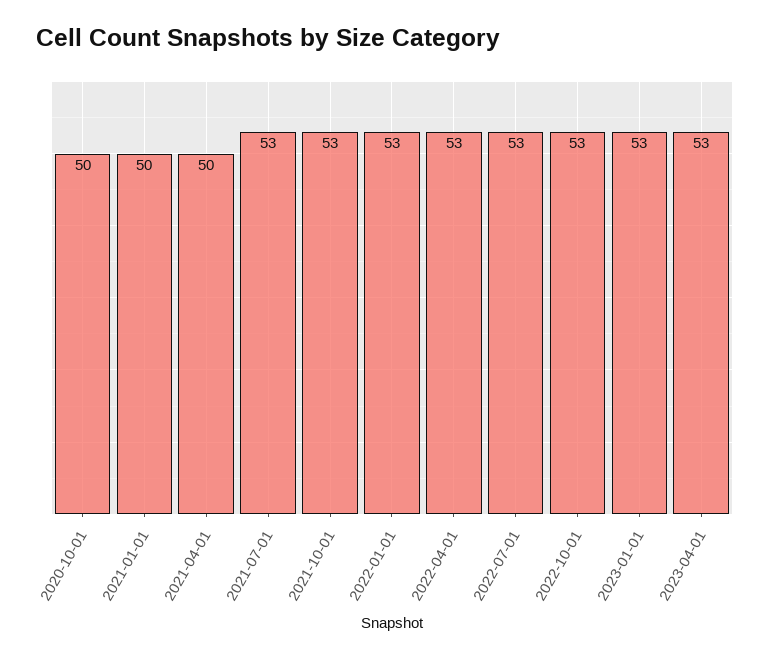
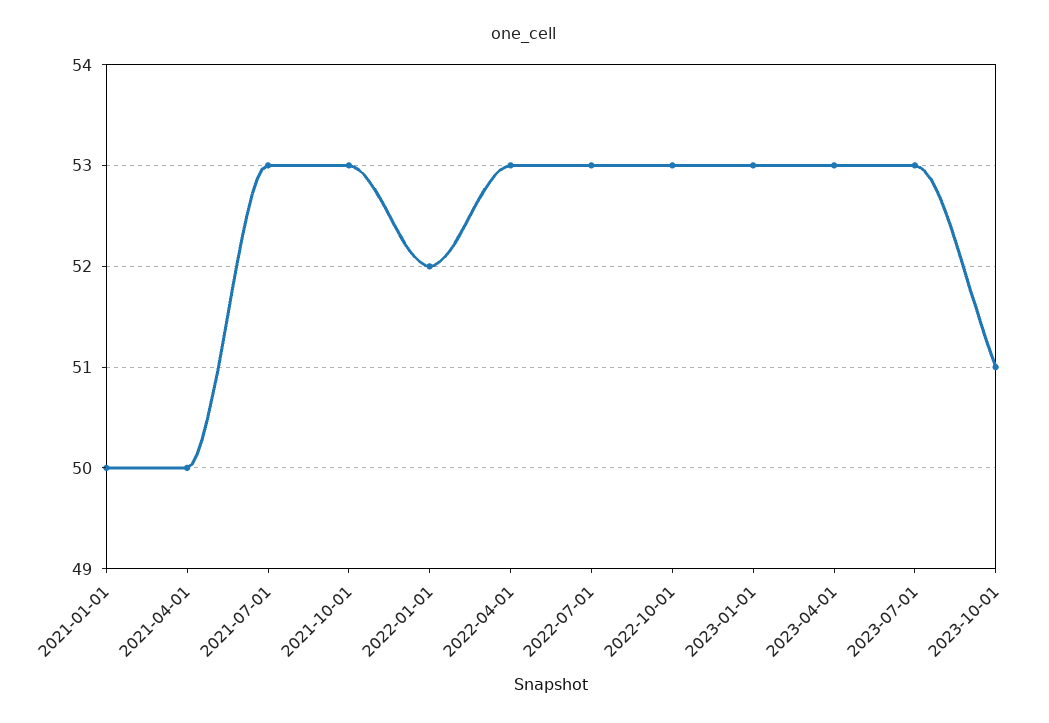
2020-10-01: 50 -> none
2022-01-01: 53 -> 52
2023-07-01: none -> 53
2023-10-01: none -> 51

